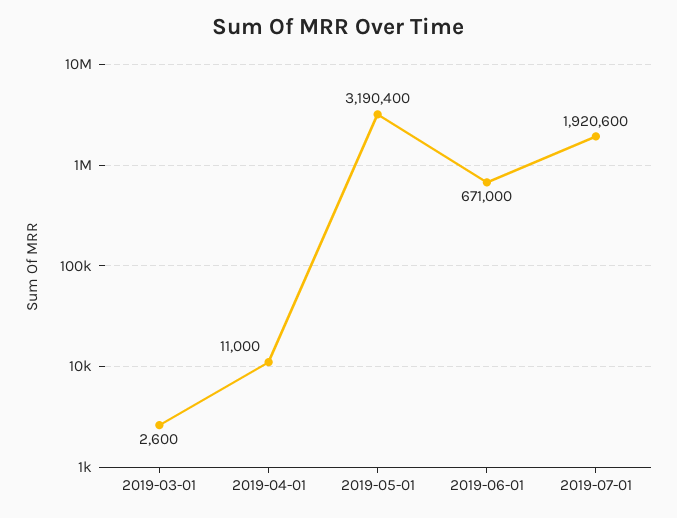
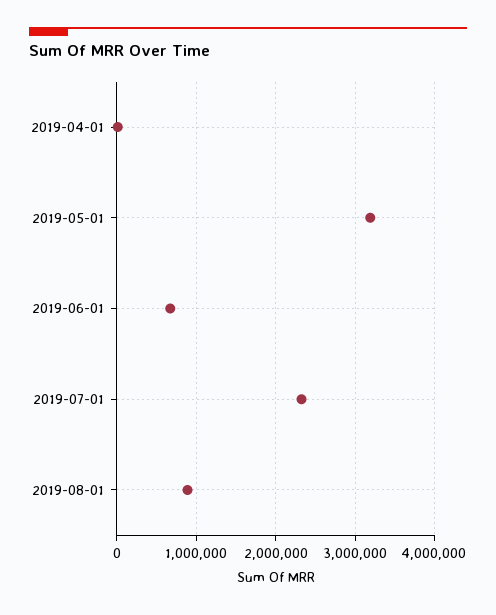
2019-03-01: 2600 -> none
2019-07-01: 1920600 -> 2300000
2019-08-01: none -> 900000

